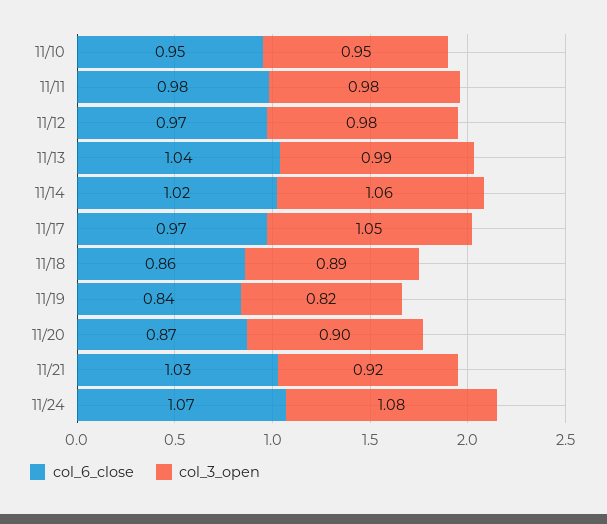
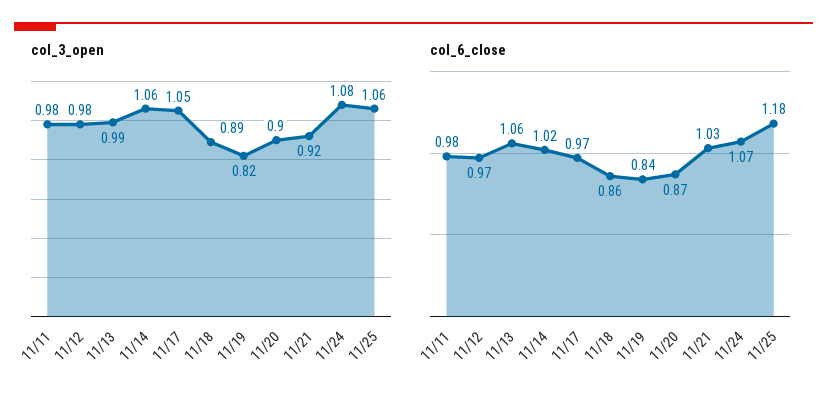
col_6_close, 11/10: 0.95 -> none
col_3_open, 11/10: 0.95 -> none
col_6_close, 11/13: 1.04 -> 1.06
col_3_open, 11/25: none -> 1.06
col_6_close, 11/25: none -> 1.18

